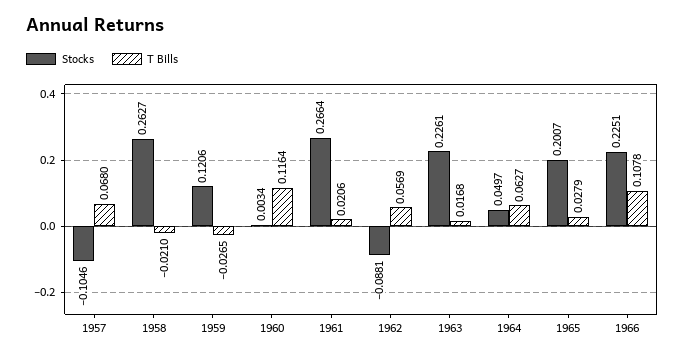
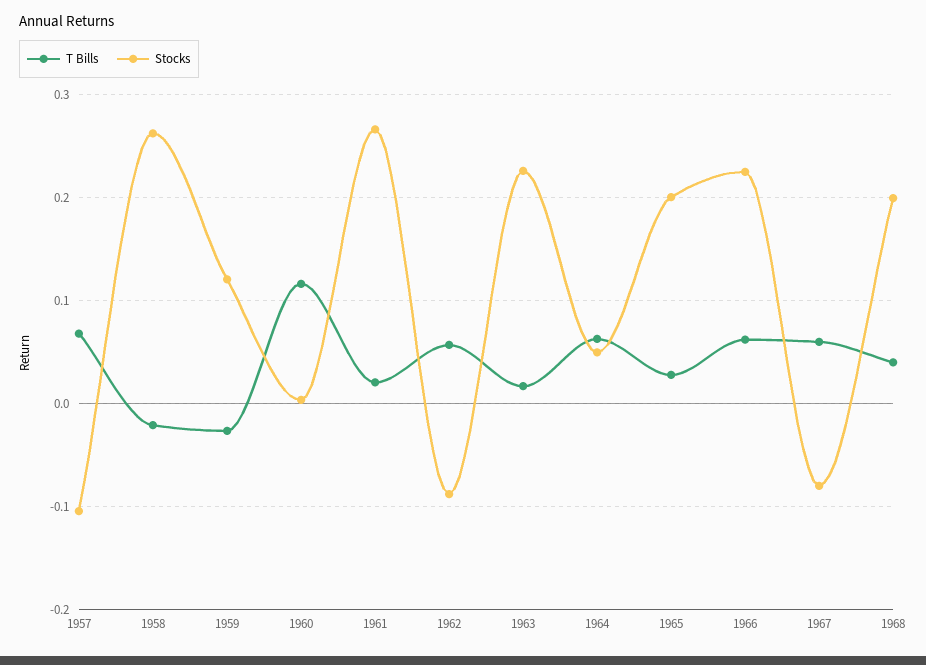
T Bills, 1966: 0.1078 -> 0.06
T Bills, 1967: none -> 0.06
Stocks, 1967: none -> -0.08
T Bills, 1968: none -> 0.04
Stocks, 1968: none -> 0.2

